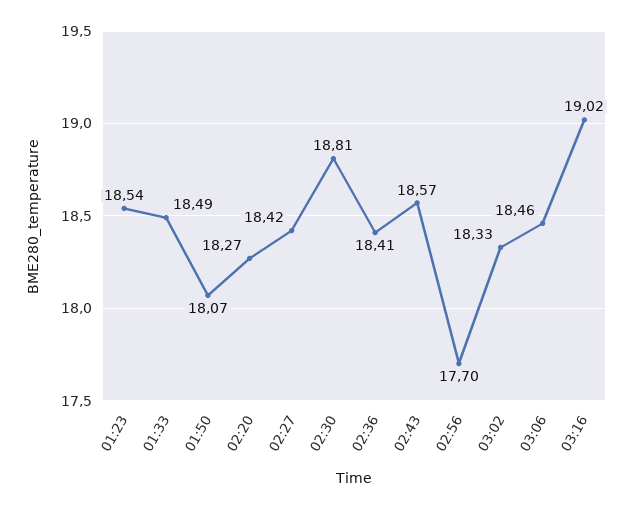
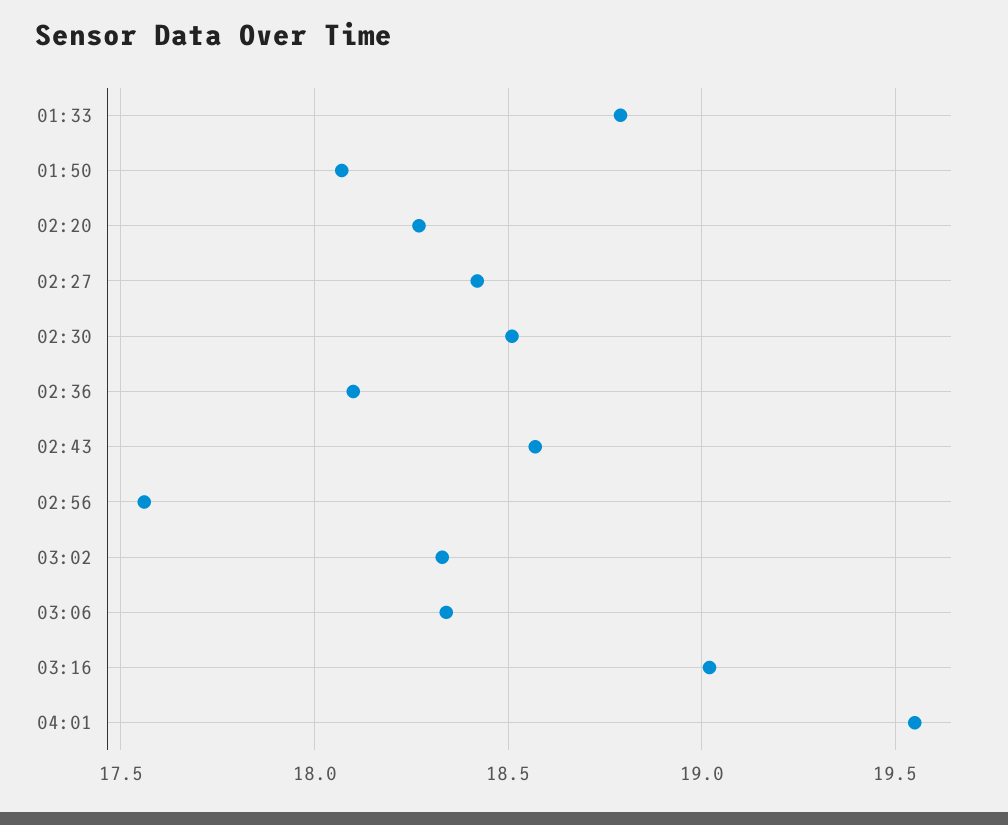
01:23: 18.54 -> none
01:33: 18.49 -> 18.8
02:30: 18.81 -> 18.5
02:36: 18.41 -> 18.1
02:56: 17.7 -> 17.55
03:06: 18.46 -> 18.35
04:01: none -> 19.55

